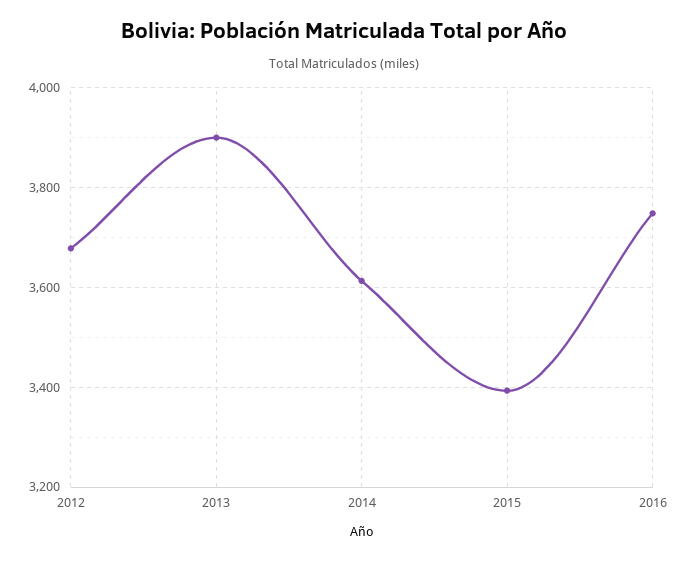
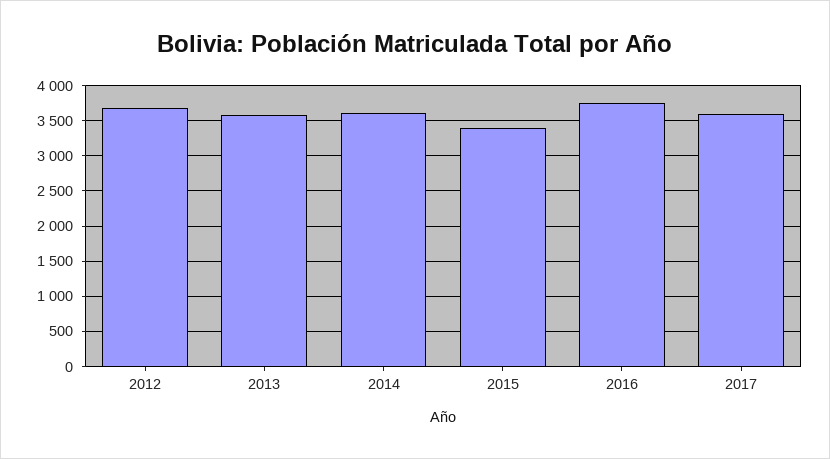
2013: 3900 -> 3600
2017: none -> 3600

